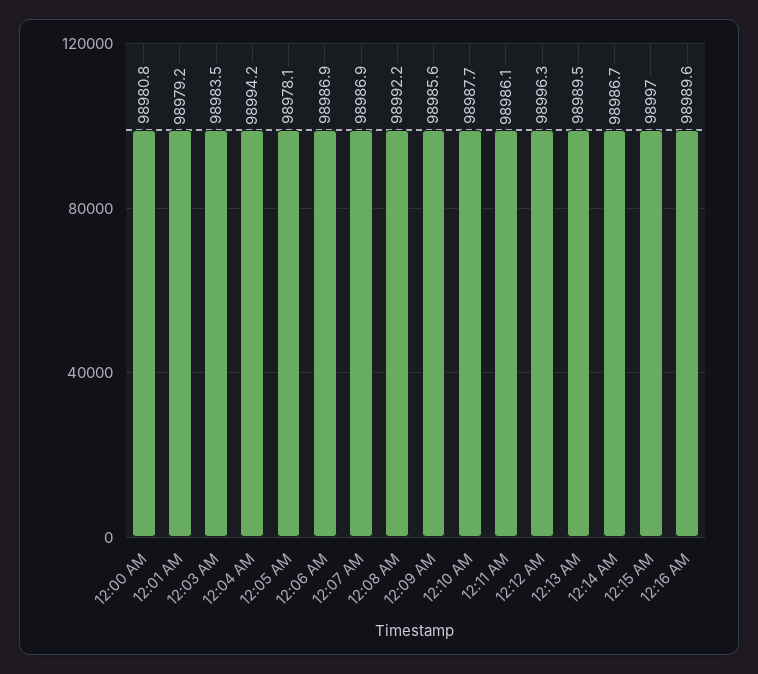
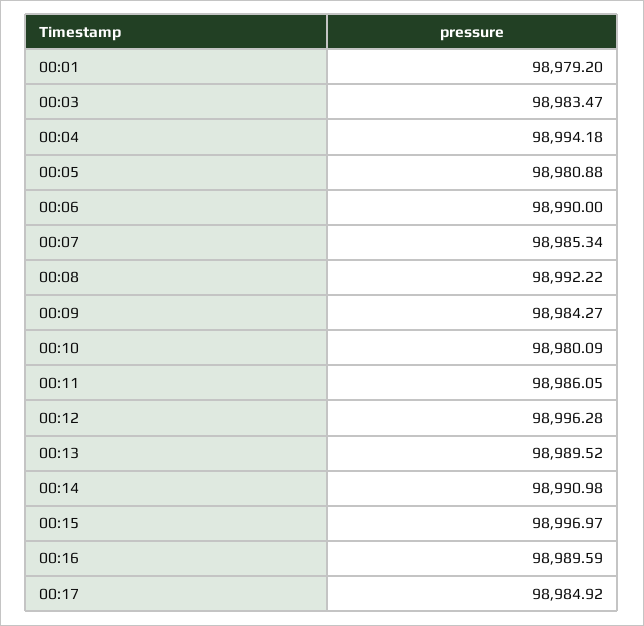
12:00 AM: 98980.8 -> none
12:05 AM: 98978.1 -> 98980.88
12:06 AM: 98986.9 -> 98990
12:07 AM: 98986.9 -> 98985.34
12:09 AM: 98985.6 -> 98984.27
12:10 AM: 98987.7 -> 98980.09
12:14 AM: 98986.7 -> 98990.98
00:17: none -> 98984.92

